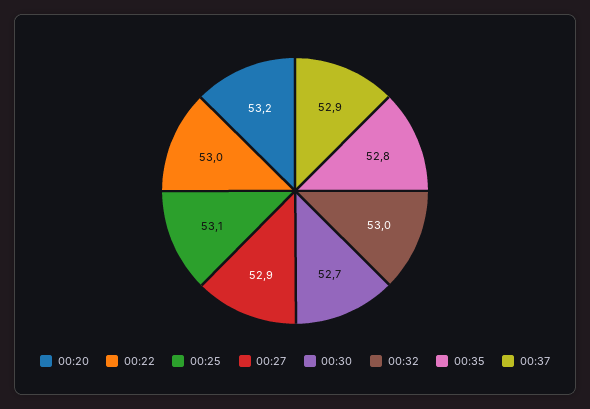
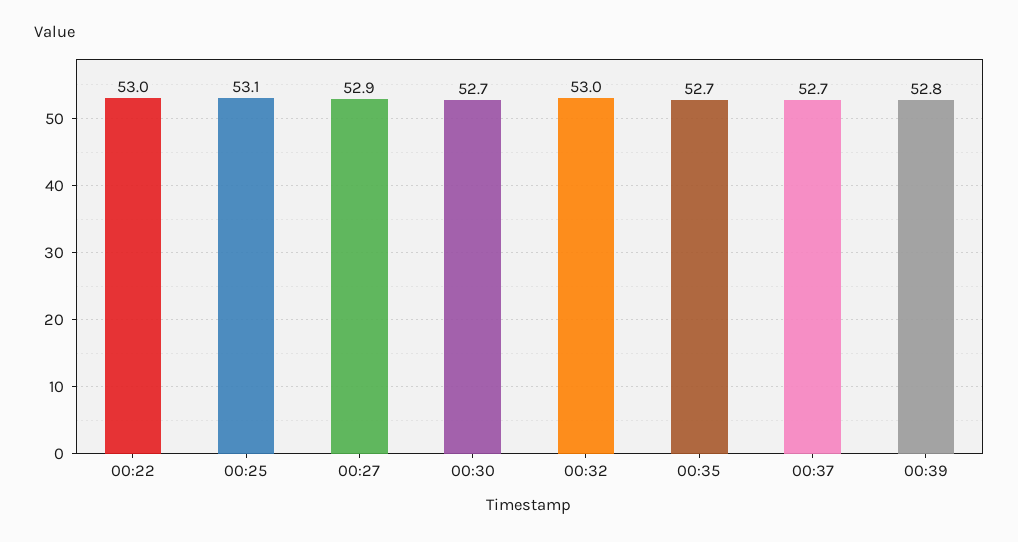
00:20: 53.2 -> none
00:35: 52.8 -> 52.7
00:37: 52.9 -> 52.7
00:39: none -> 52.8

